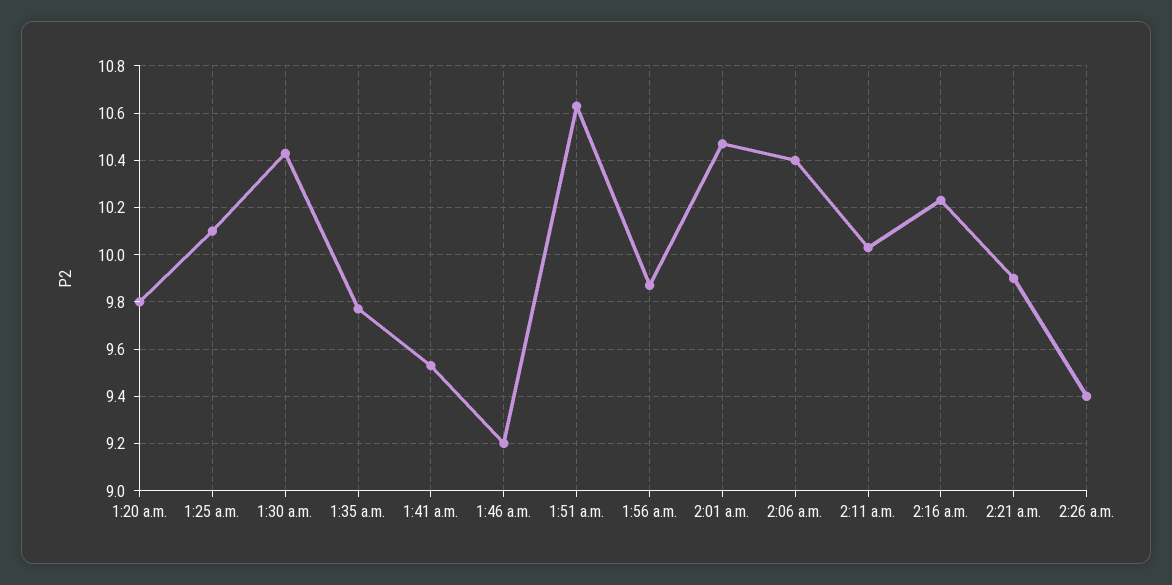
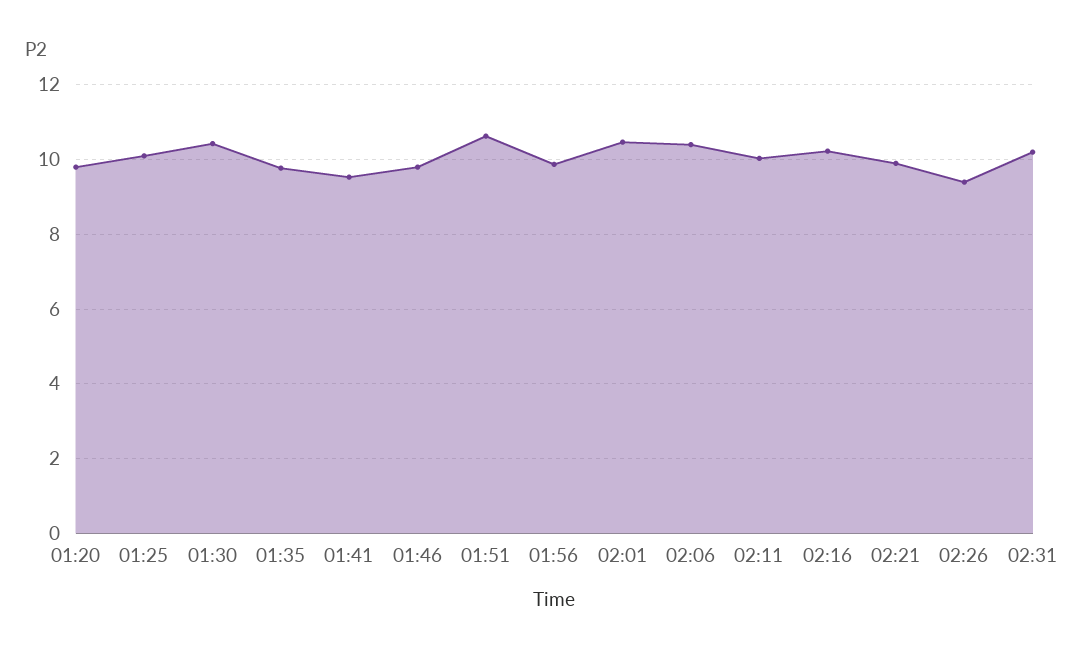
1:46 a.m.: 9.2 -> 9.8
02:31: none -> 10.2

